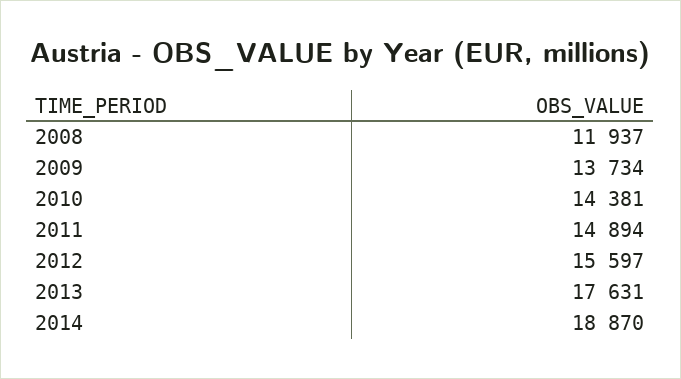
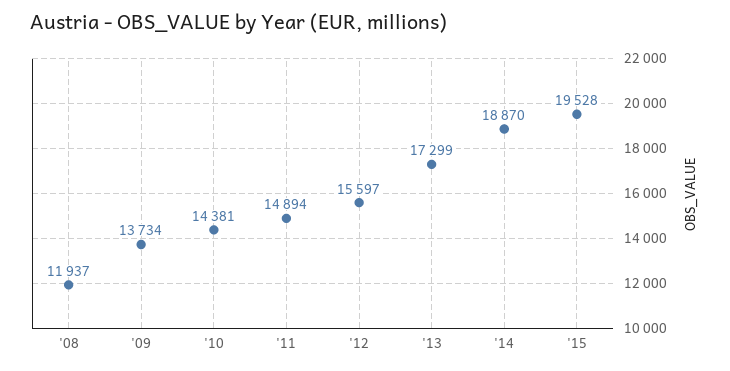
2013: 17631 -> 17299
'15: none -> 19528

